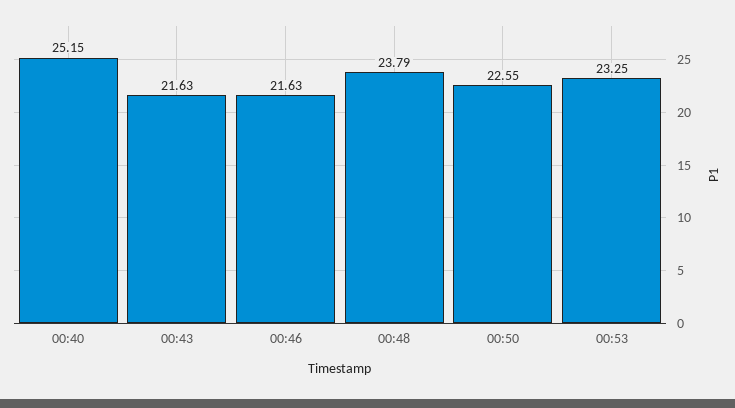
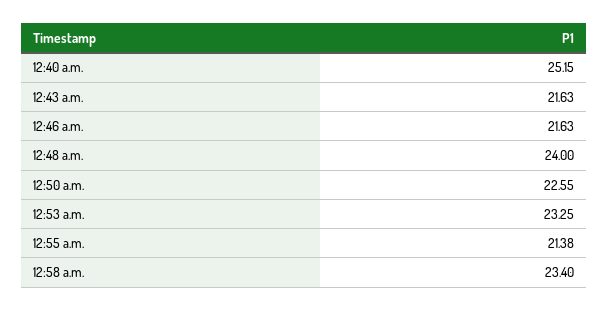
00:48: 23.79 -> 24
12:55 a.m.: none -> 21.38
12:58 a.m.: none -> 23.4

